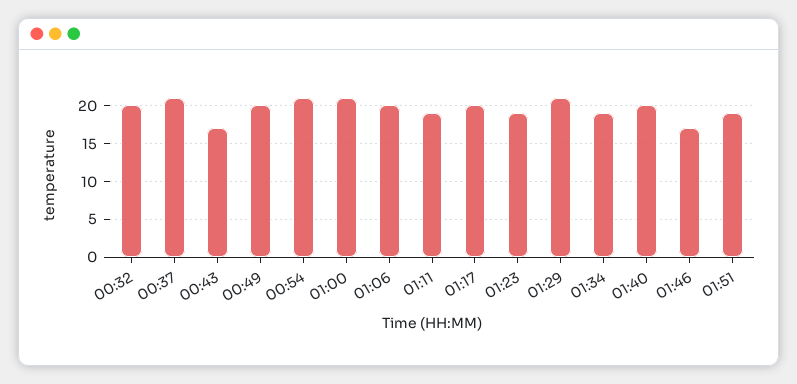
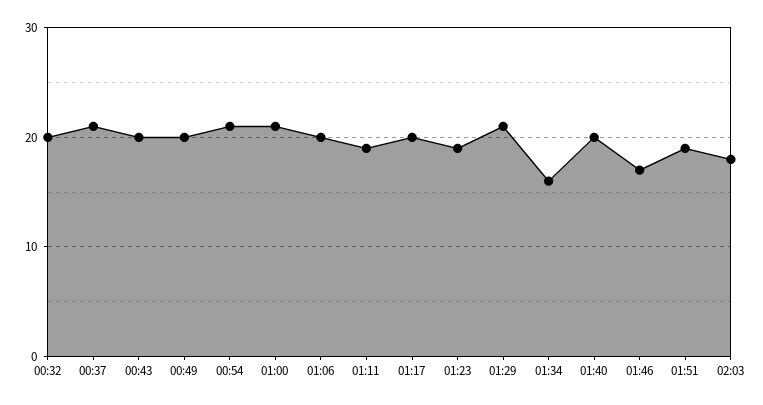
00:43: 17 -> 20
01:34: 19 -> 16
02:03: none -> 18

